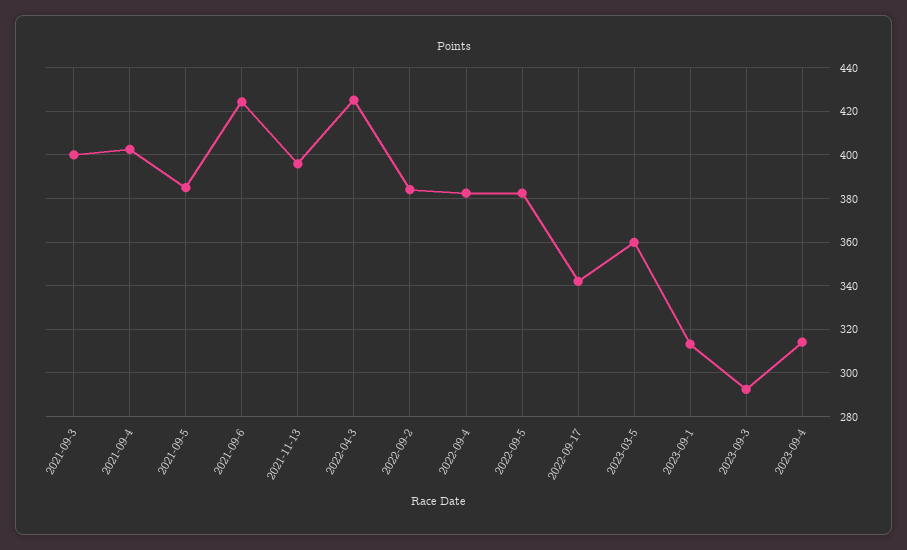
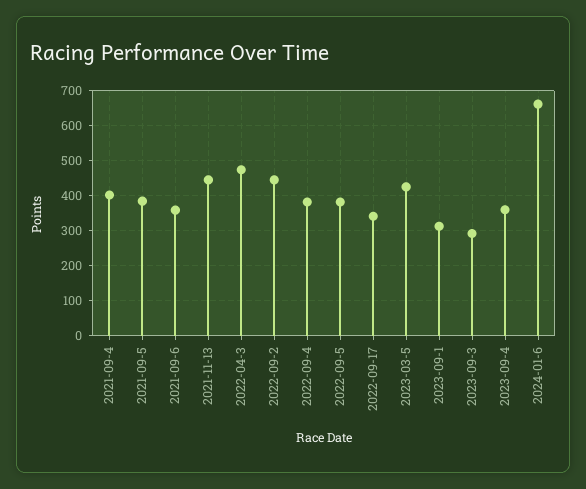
2021-09-3: 400 -> none
2021-09-6: 425 -> 360
2021-11-13: 395 -> 440
2022-04-3: 425 -> 480
2022-09-2: 385 -> 440
2023-03-5: 360 -> 420
2023-09-4: 315 -> 360
2024-01-6: none -> 660

